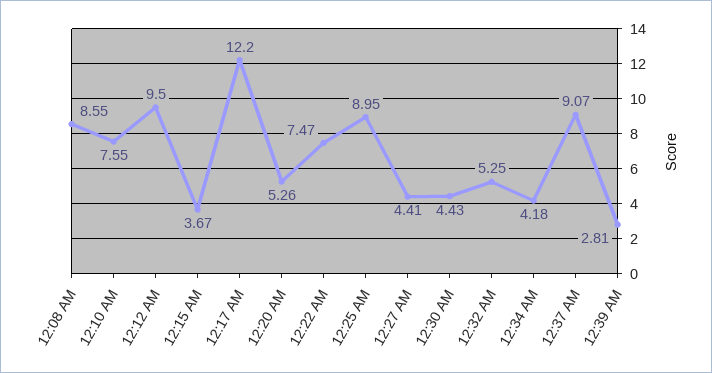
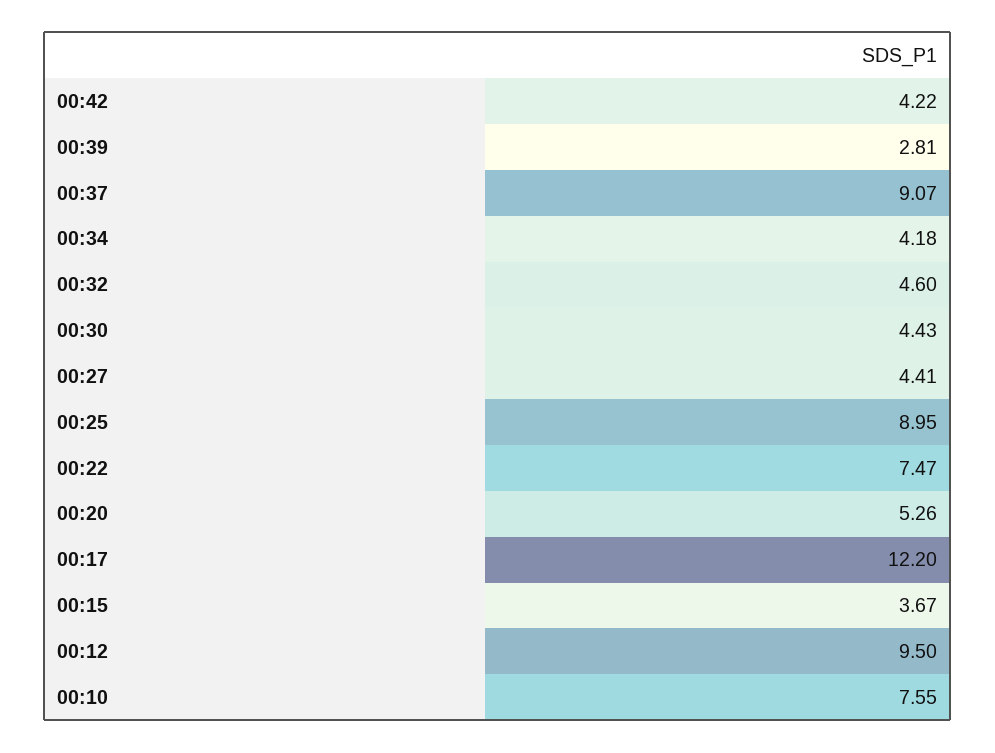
12:08 AM: 8.55 -> none
12:32 AM: 5.25 -> 4.6
00:42: none -> 4.22

